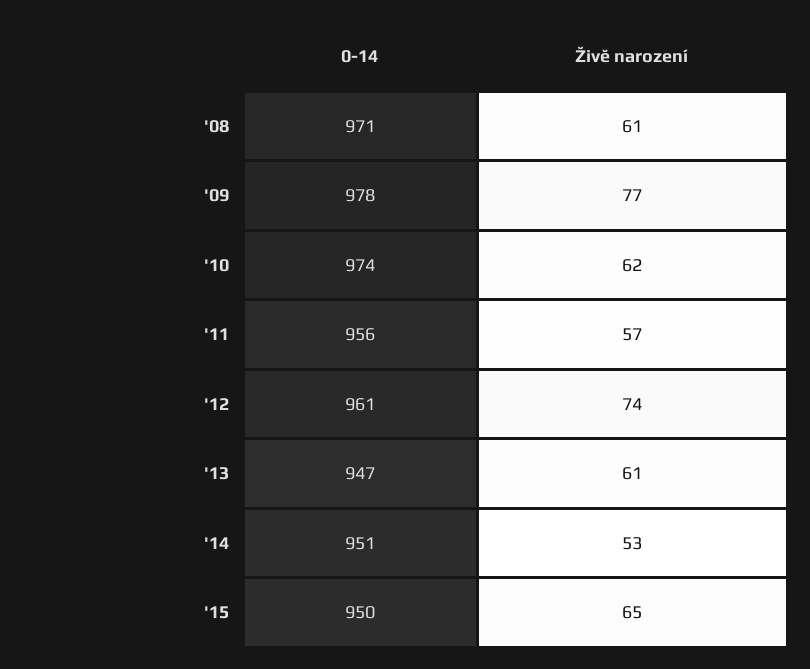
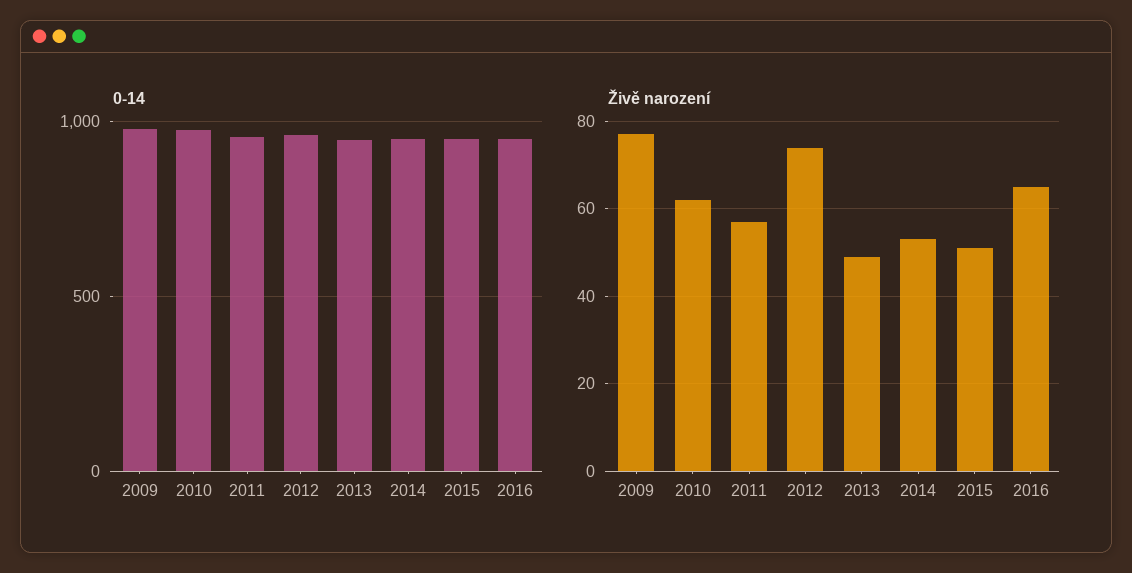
0-14, '08: 971 -> none
Živě narození, '08: 61 -> none
Živě narození, '13: 61 -> 50
Živě narození, '15: 65 -> 50
0-14, 2016: none -> 950
Živě narození, 2016: none -> 65

